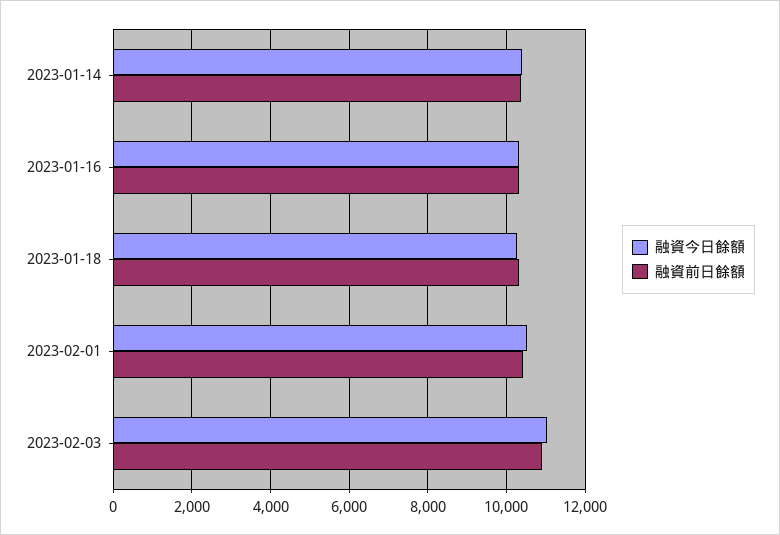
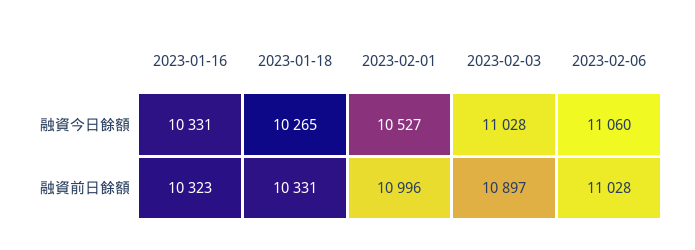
融資今日餘額, 2023-01-14: 10400 -> none
融資前日餘額, 2023-01-14: 10400 -> none
融資前日餘額, 2023-02-01: 10400 -> 10996
融資今日餘額, 2023-02-06: none -> 11060
融資前日餘額, 2023-02-06: none -> 11028

